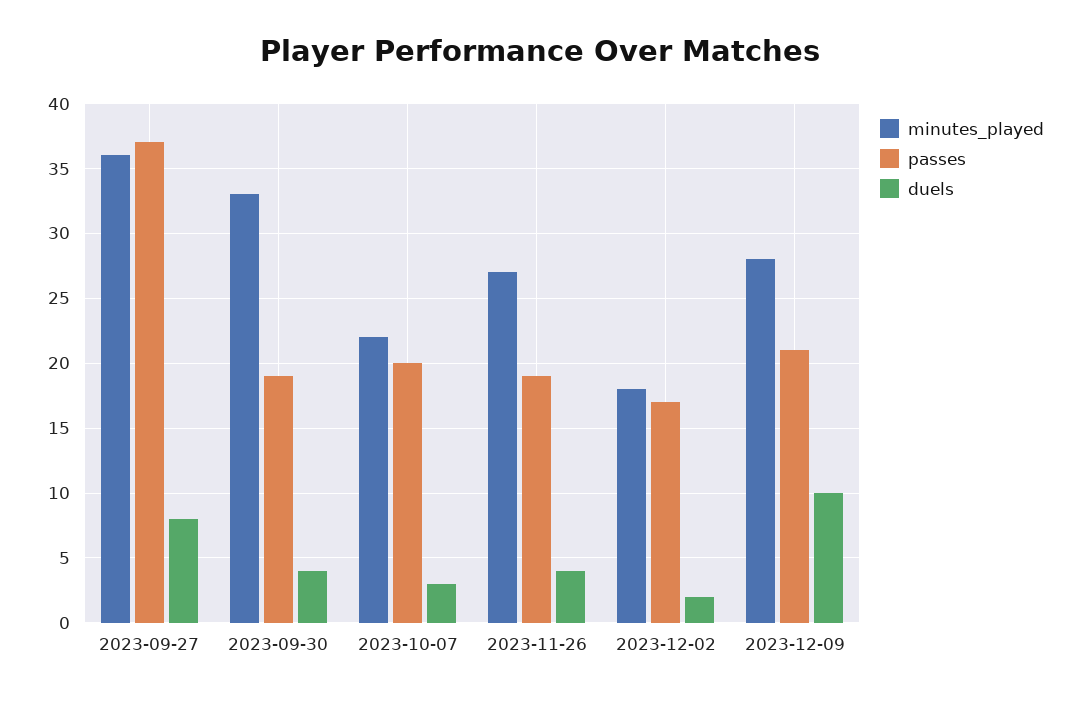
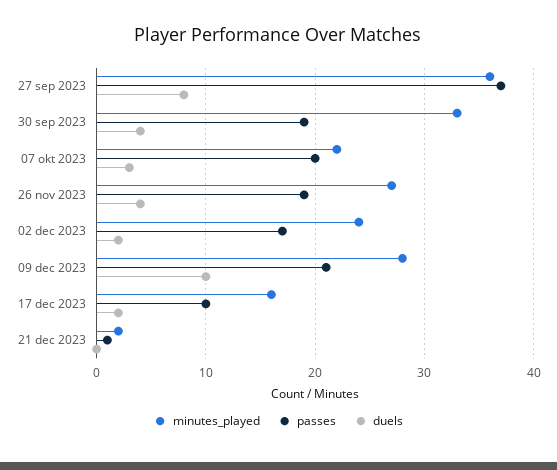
minutes_played, 2023-12-02: 18 -> 24
minutes_played, 17 dec 2023: none -> 16
passes, 17 dec 2023: none -> 10
duels, 17 dec 2023: none -> 2
minutes_played, 21 dec 2023: none -> 2
passes, 21 dec 2023: none -> 1
duels, 21 dec 2023: none -> 0

